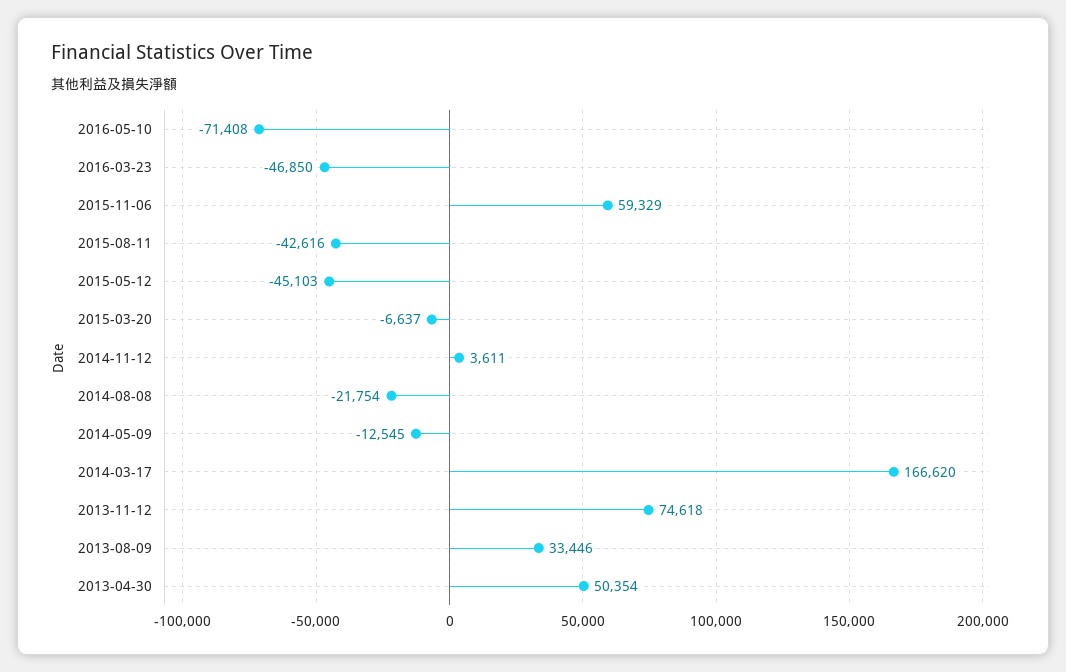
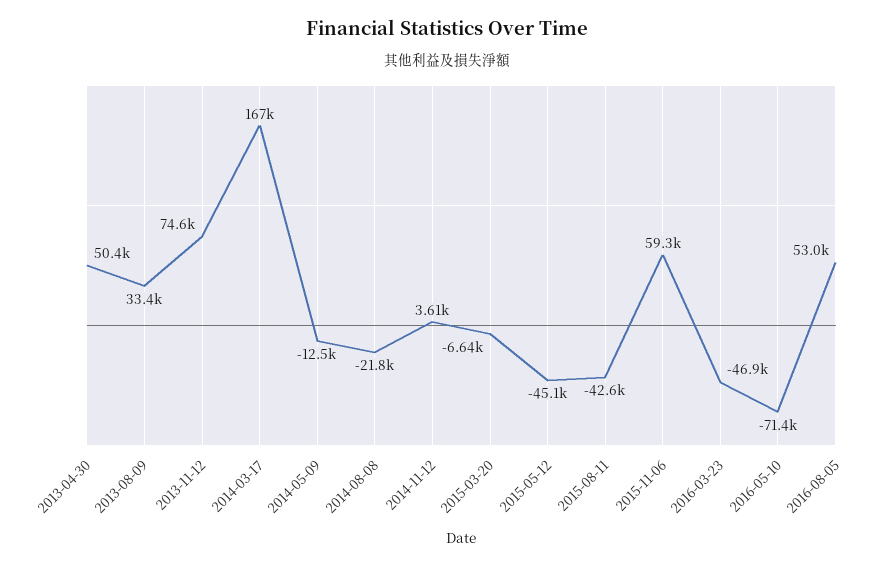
2016-08-05: none -> 53000

